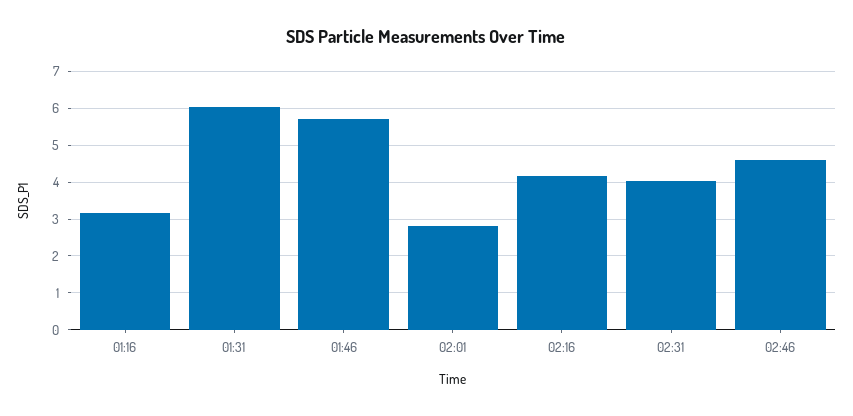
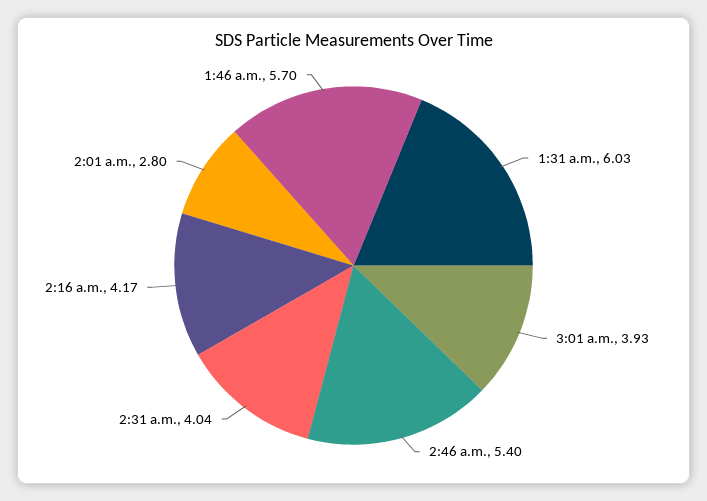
01:16: 3.2 -> none
02:46: 4.6 -> 5.4
3:01 a.m.: none -> 3.93

